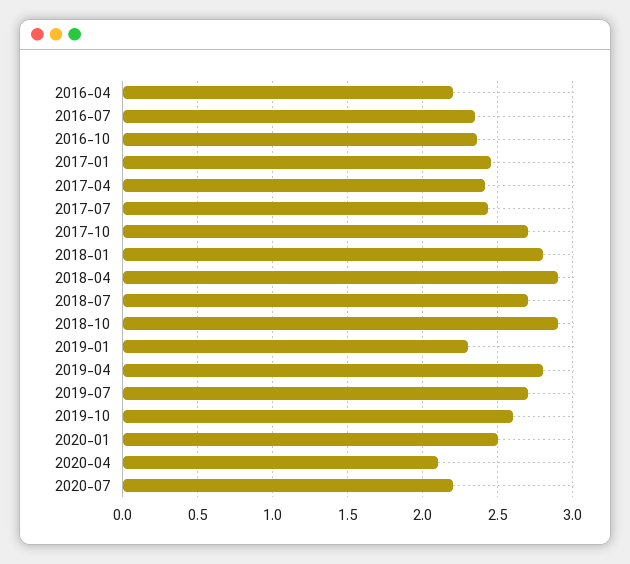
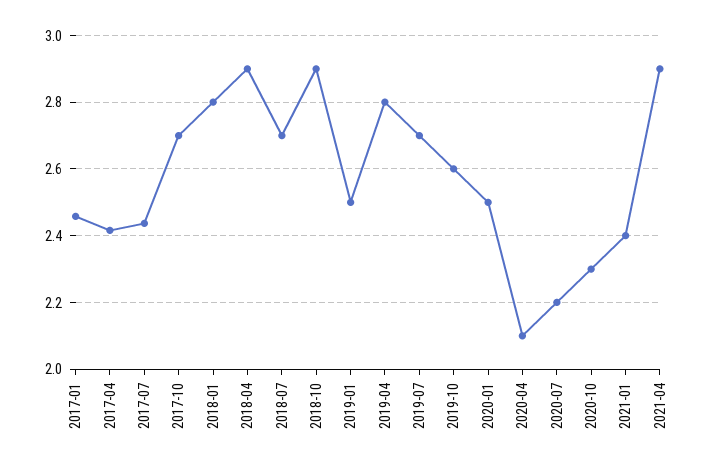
2016-04: 2.2 -> none
2016-07: 2.35 -> none
2016-10: 2.35 -> none
2019-01: 2.3 -> 2.5
2020-10: none -> 2.3
2021-01: none -> 2.4
2021-04: none -> 2.9

